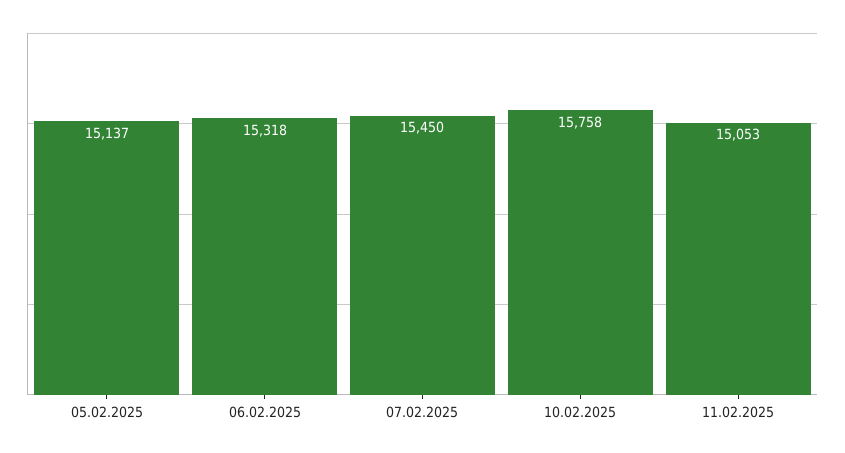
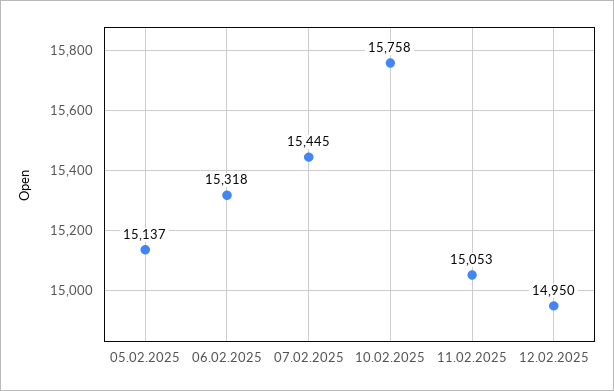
07.02.2025: 15450 -> 15445
12.02.2025: none -> 14950

